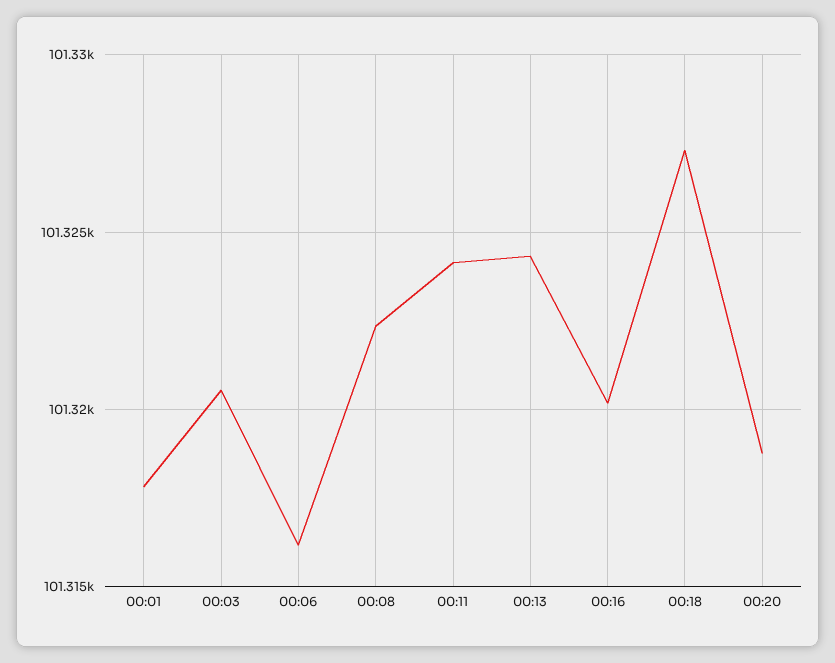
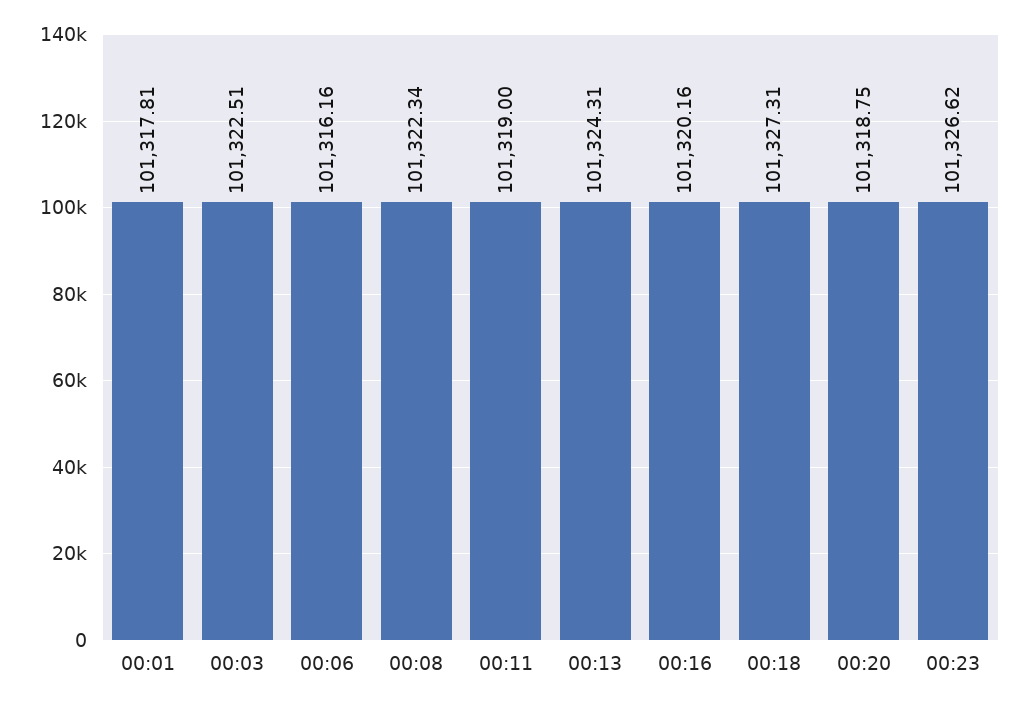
00:03: 101320.5 -> 101322.51
00:11: 101324 -> 101319
00:23: none -> 101326.62

